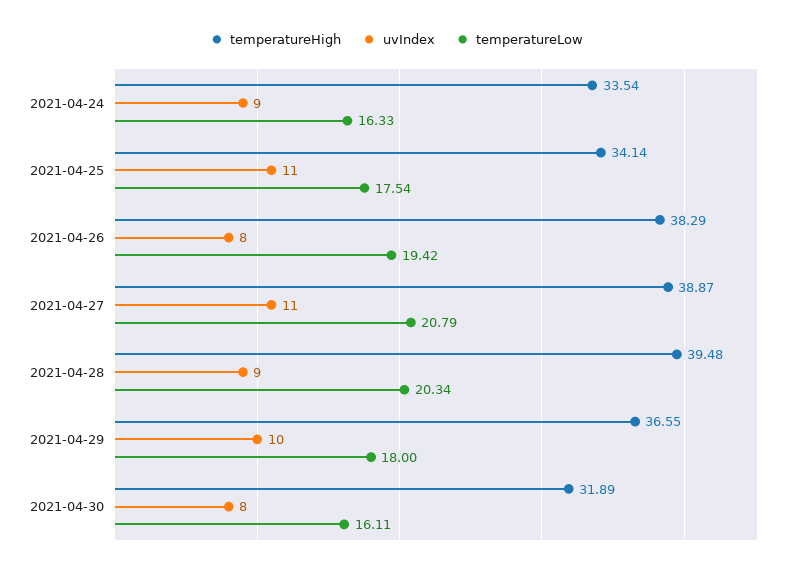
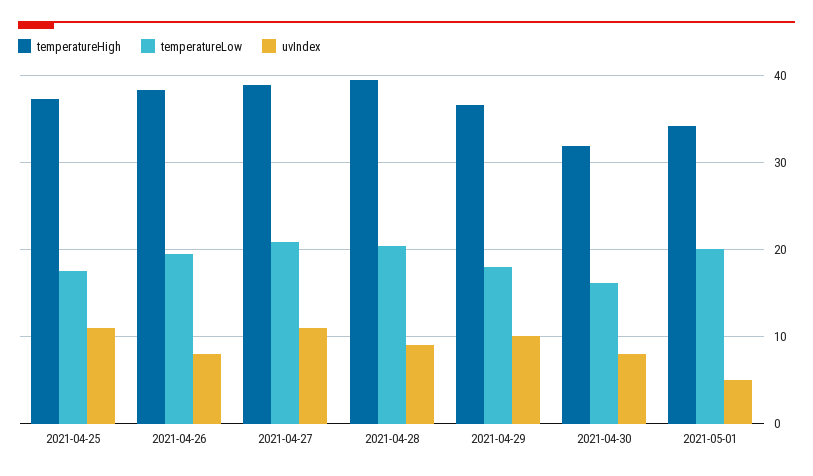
temperatureHigh, 2021-04-24: 33.54 -> none
uvIndex, 2021-04-24: 9 -> none
temperatureLow, 2021-04-24: 16.33 -> none
temperatureHigh, 2021-04-25: 34.14 -> 37
temperatureHigh, 2021-05-01: none -> 34
temperatureLow, 2021-05-01: none -> 20
uvIndex, 2021-05-01: none -> 5

